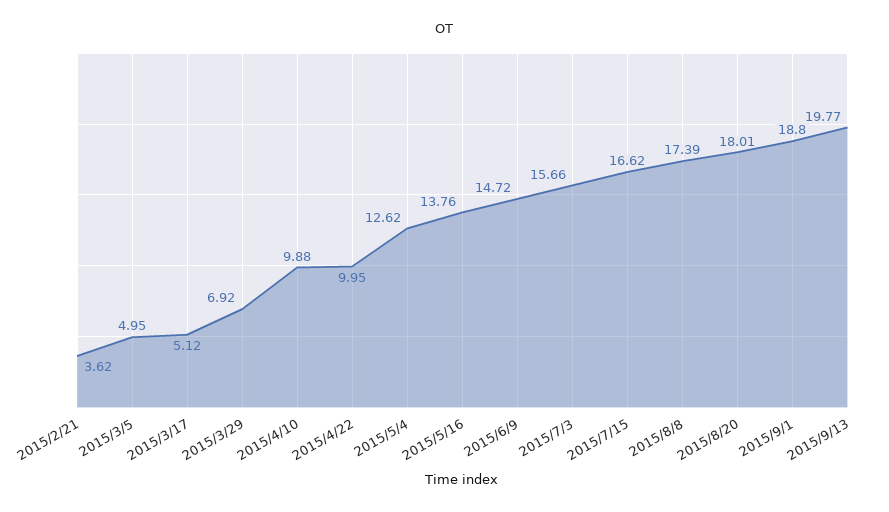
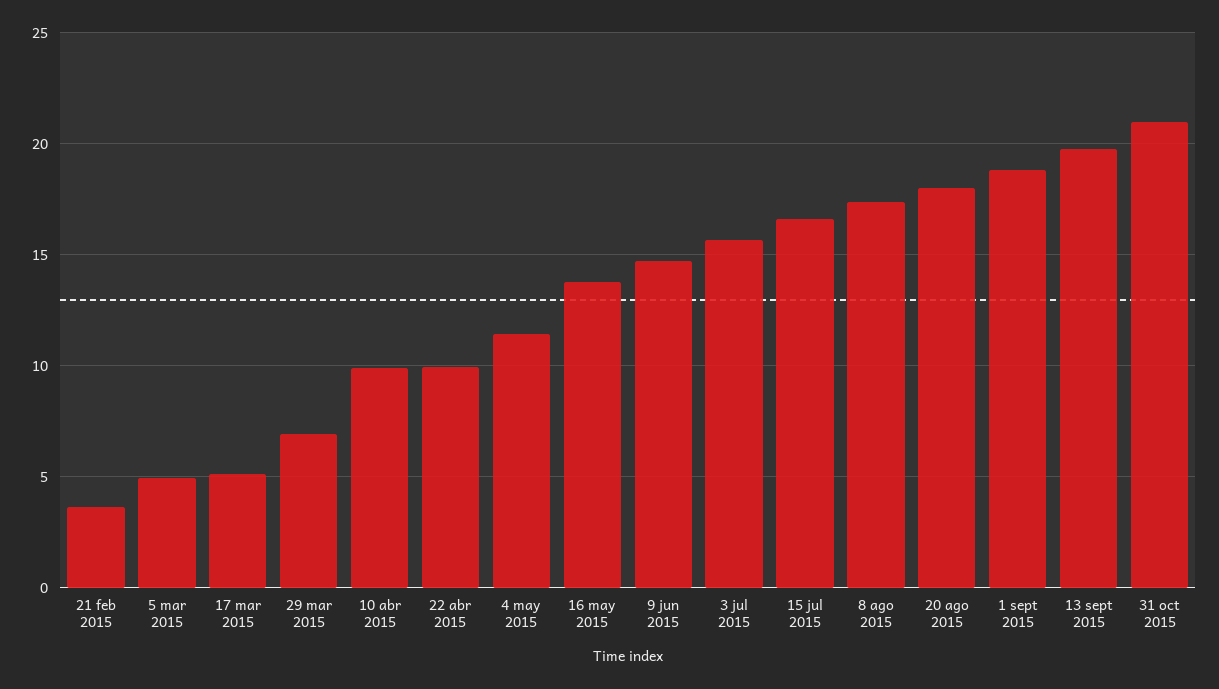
2015/5/4: 12.62 -> 11.5
31 oct 2015: none -> 21

